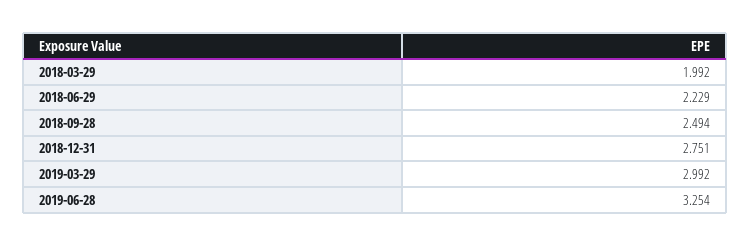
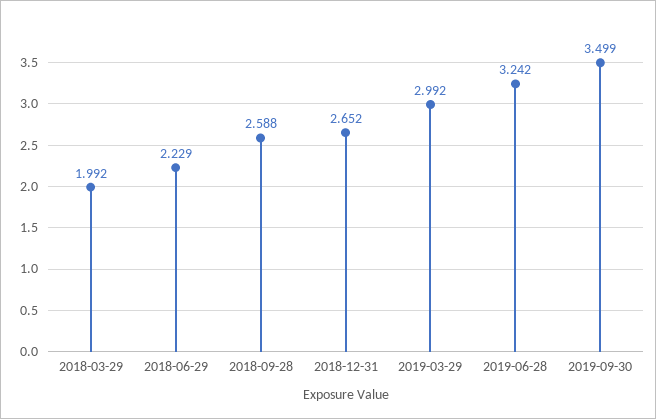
2018-09-28: 2.494 -> 2.588
2018-12-31: 2.751 -> 2.652
2019-06-28: 3.254 -> 3.242
2019-09-30: none -> 3.499

